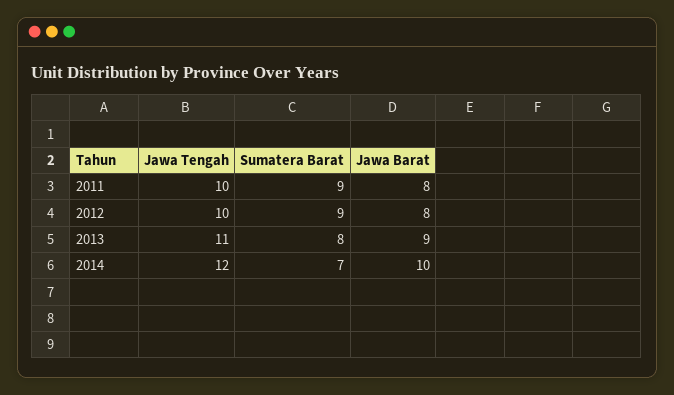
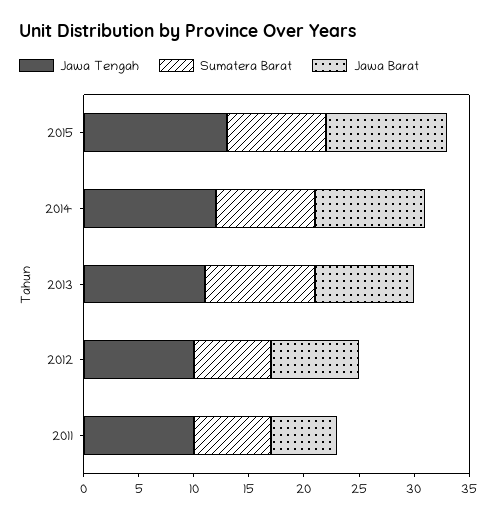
Sumatera Barat, 2011: 9 -> 7
Jawa Barat, 2011: 8 -> 6
Sumatera Barat, 2012: 9 -> 7
Sumatera Barat, 2013: 8 -> 10
Sumatera Barat, 2014: 7 -> 9
Jawa Tengah, 2015: none -> 13
Sumatera Barat, 2015: none -> 9
Jawa Barat, 2015: none -> 11

